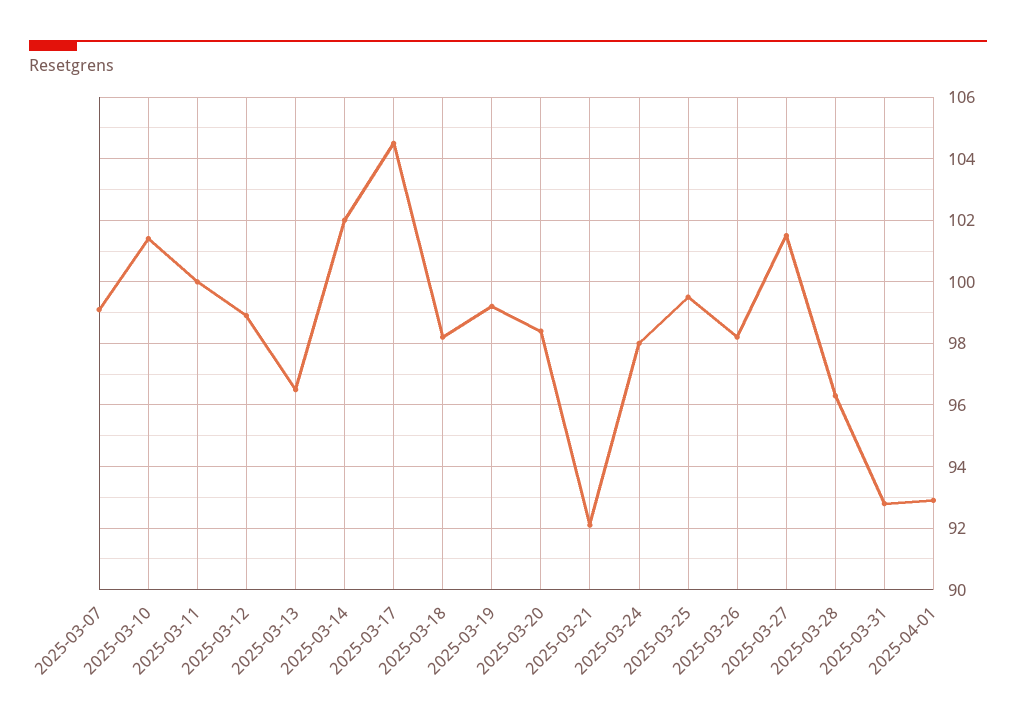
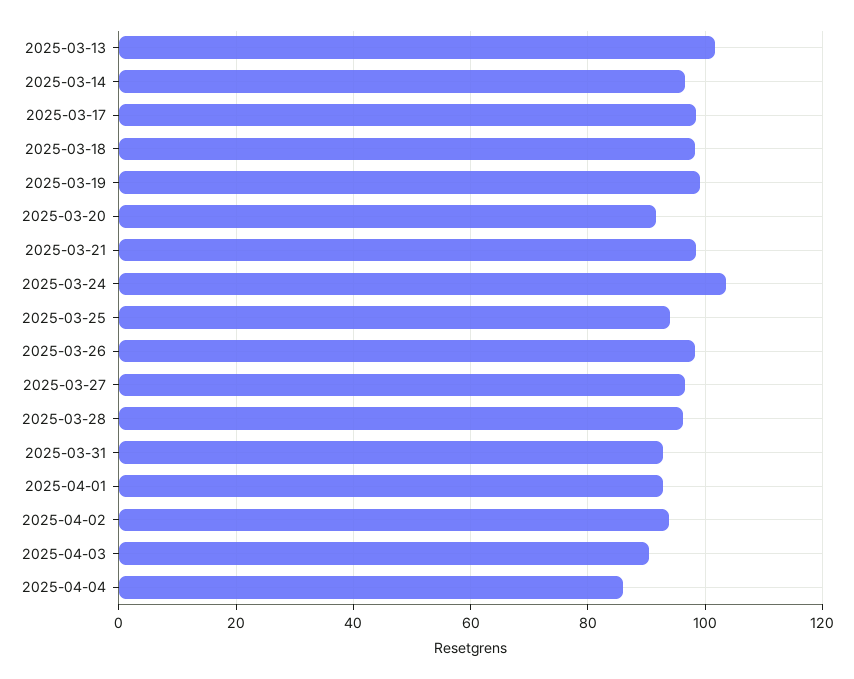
2025-03-07: 99 -> none
2025-03-10: 101.5 -> none
2025-03-11: 100 -> none
2025-03-12: 99 -> none
2025-03-13: 96.5 -> 102
2025-03-14: 102 -> 96
2025-03-17: 104.5 -> 98
2025-03-20: 98.5 -> 92
2025-03-21: 92 -> 98
2025-03-24: 98 -> 104
2025-03-25: 99.5 -> 94
2025-03-27: 101.5 -> 96
2025-04-02: none -> 94
2025-04-03: none -> 90
2025-04-04: none -> 86

